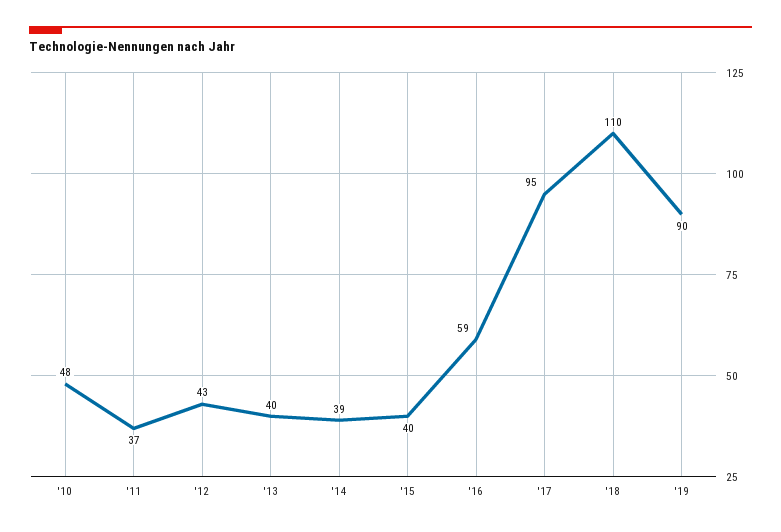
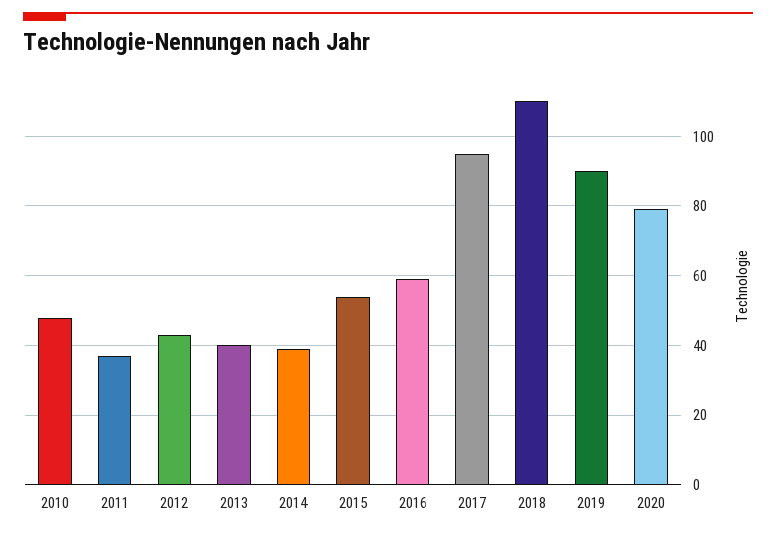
'15: 40 -> 55
2020: none -> 80

